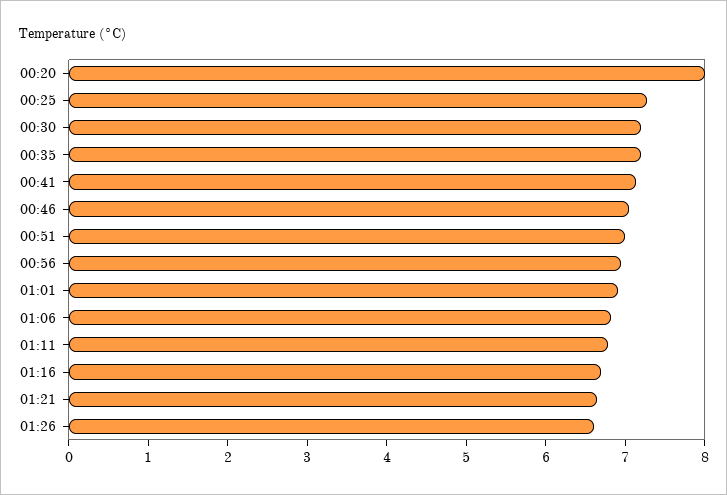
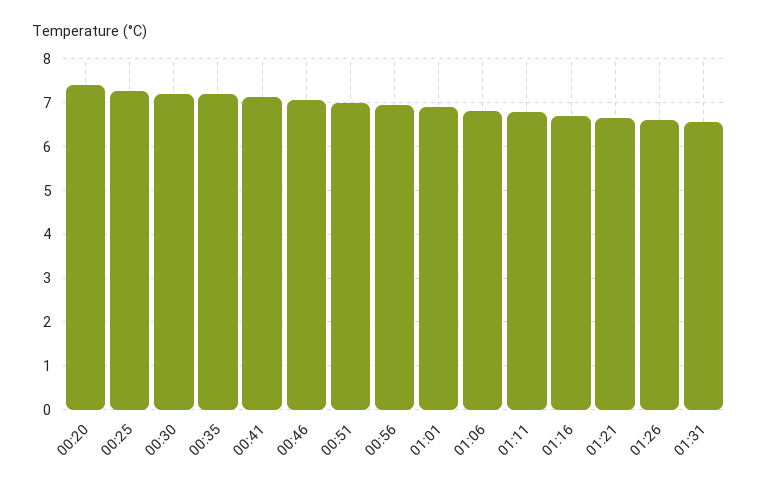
00:20: 8 -> 7.4
01:31: none -> 6.6

